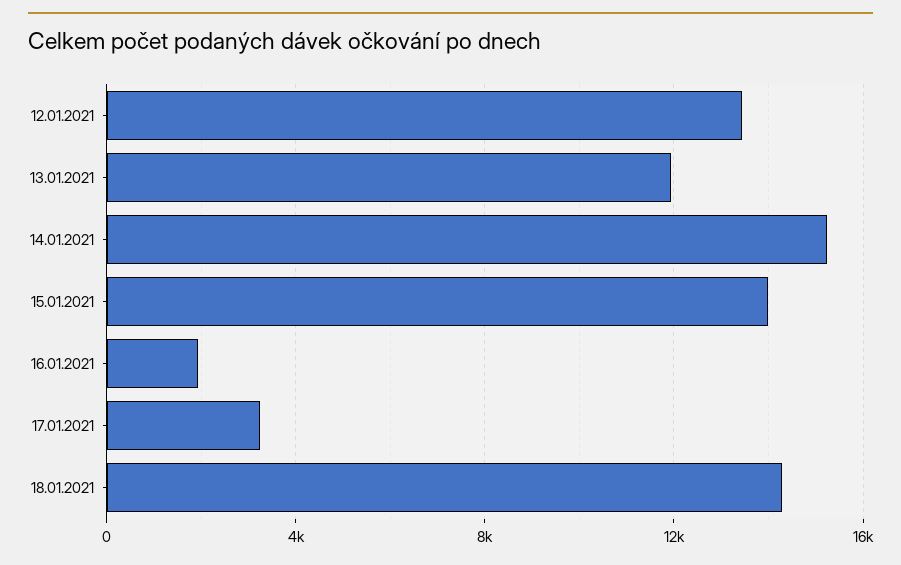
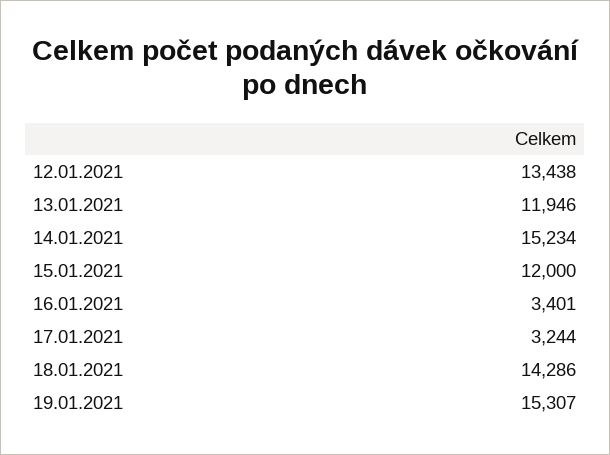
15.01.2021: 14000 -> 12000
16.01.2021: 2000 -> 3401
19.01.2021: none -> 15307

